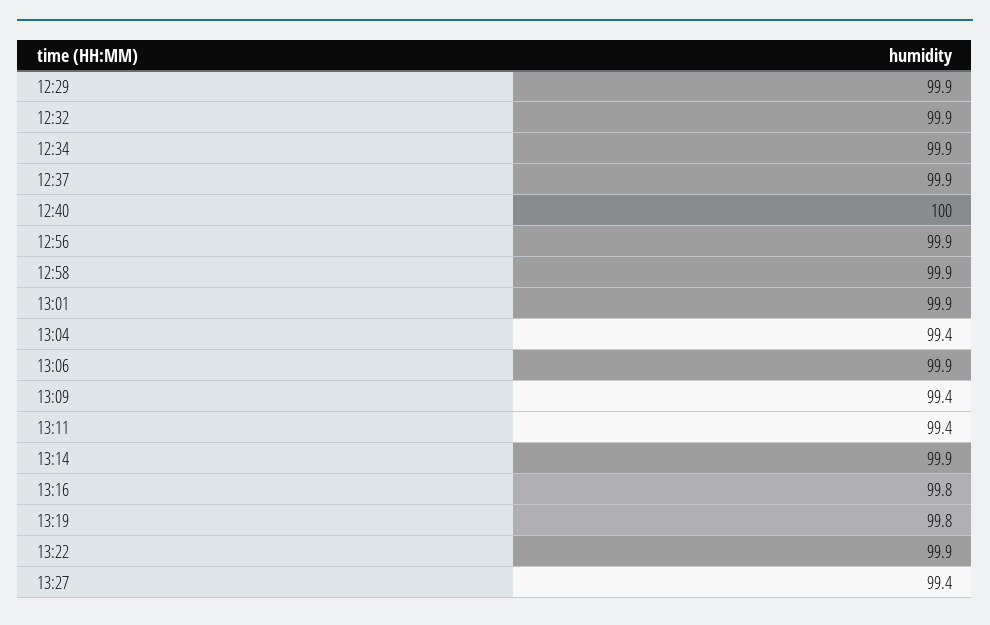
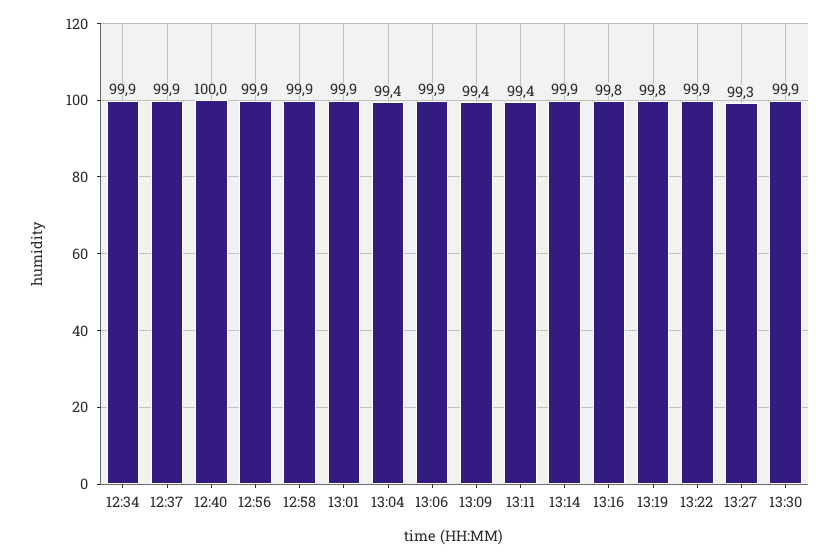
12:29: 99.9 -> none
12:32: 99.9 -> none
13:27: 99.4 -> 99.3
13:30: none -> 99.9

